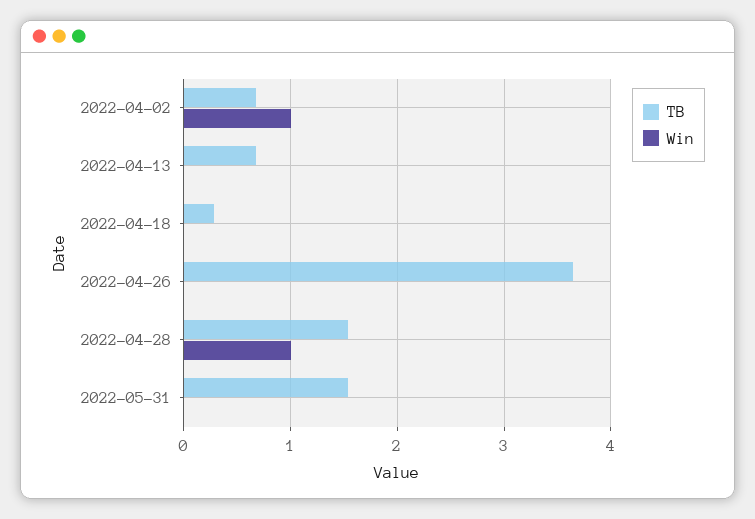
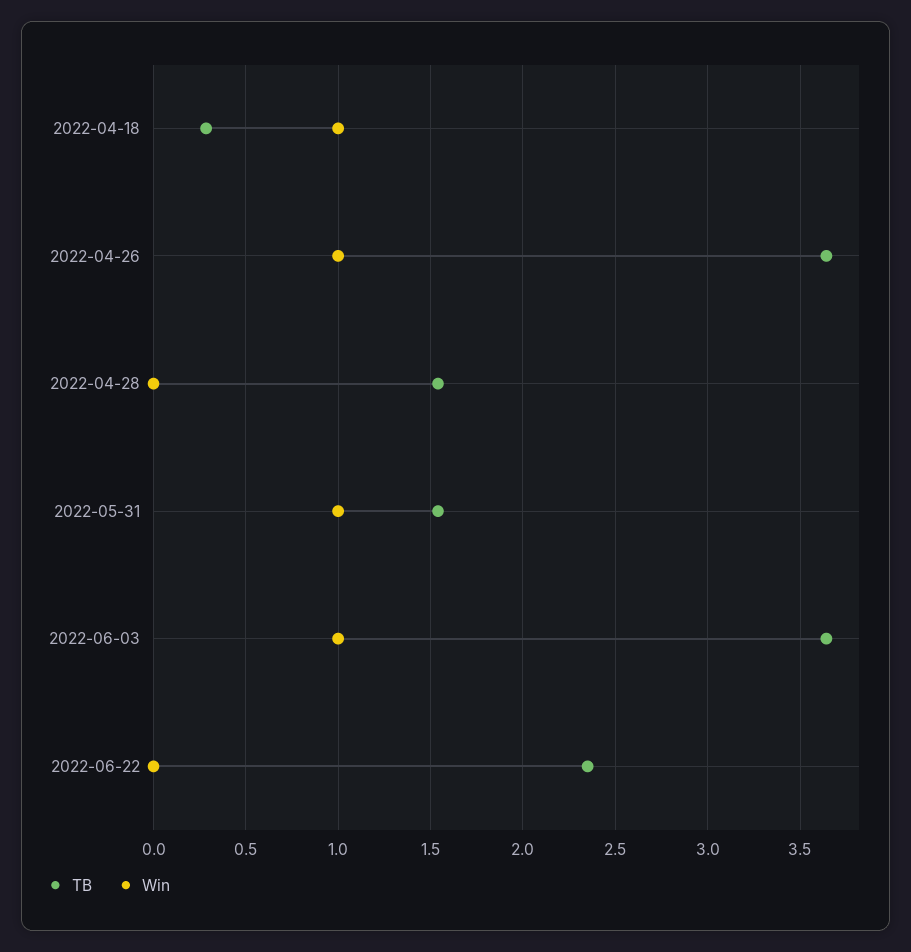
TB, 2022-04-02: 0.7 -> none
Win, 2022-04-02: 1 -> none
TB, 2022-04-13: 0.7 -> none
Win, 2022-04-13: 0 -> none
Win, 2022-04-18: 0 -> 1
Win, 2022-04-26: 0 -> 1
Win, 2022-04-28: 1 -> 0
Win, 2022-05-31: 0 -> 1
TB, 2022-06-03: none -> 3.65
Win, 2022-06-03: none -> 1
TB, 2022-06-22: none -> 2.35
Win, 2022-06-22: none -> 0

